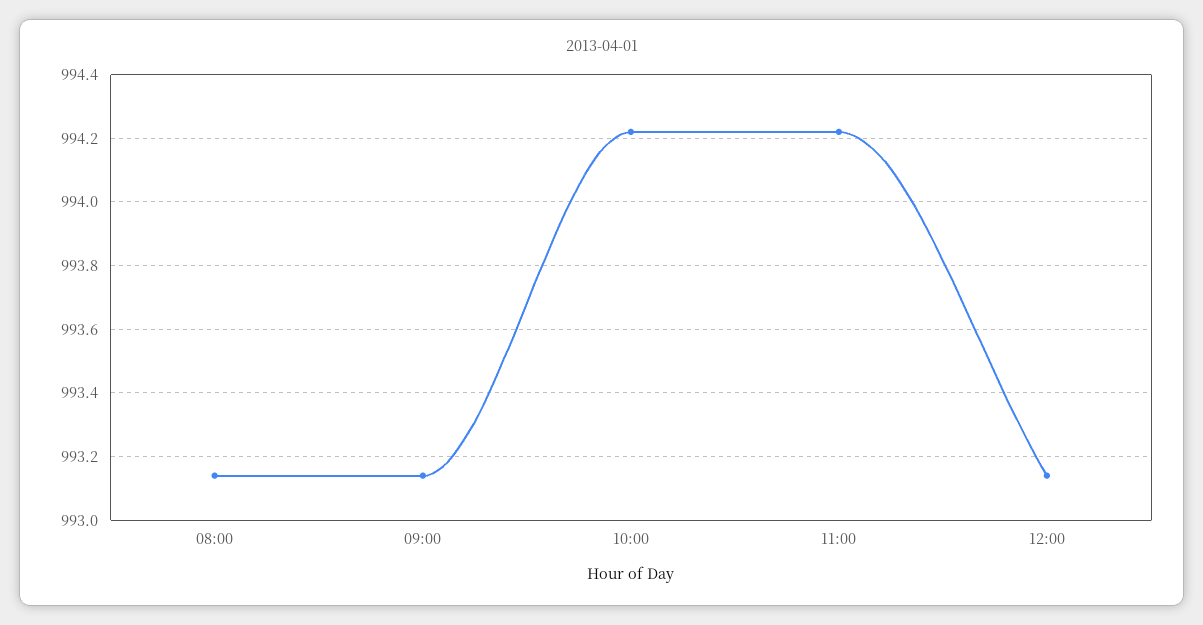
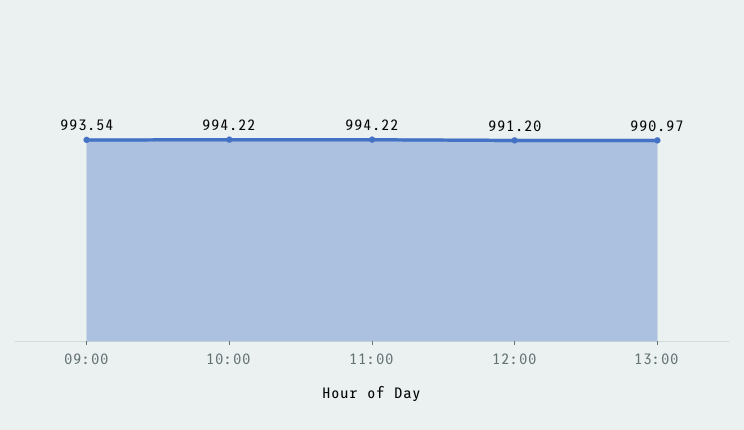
08:00: 993.15 -> none
09:00: 993.15 -> 993.54
12:00: 993.15 -> 991.2
13:00: none -> 990.97

